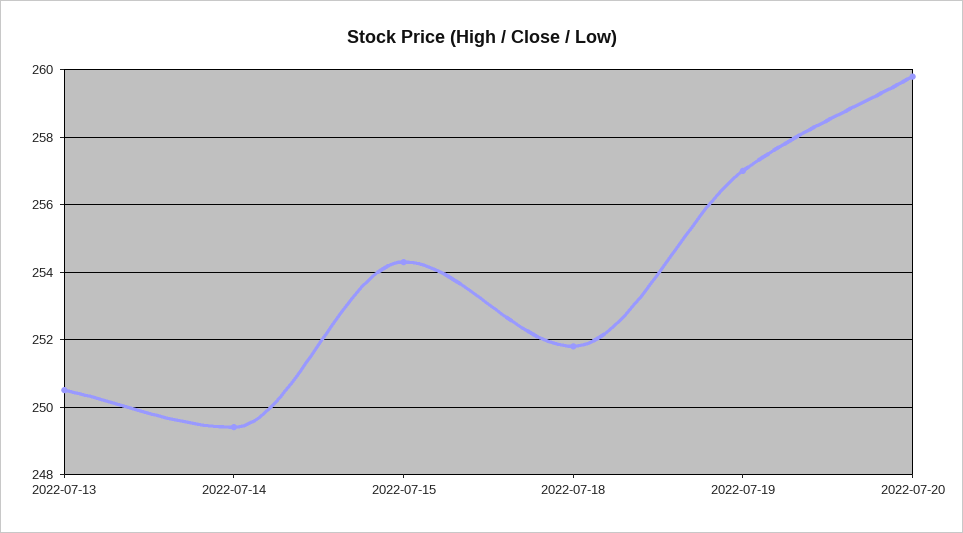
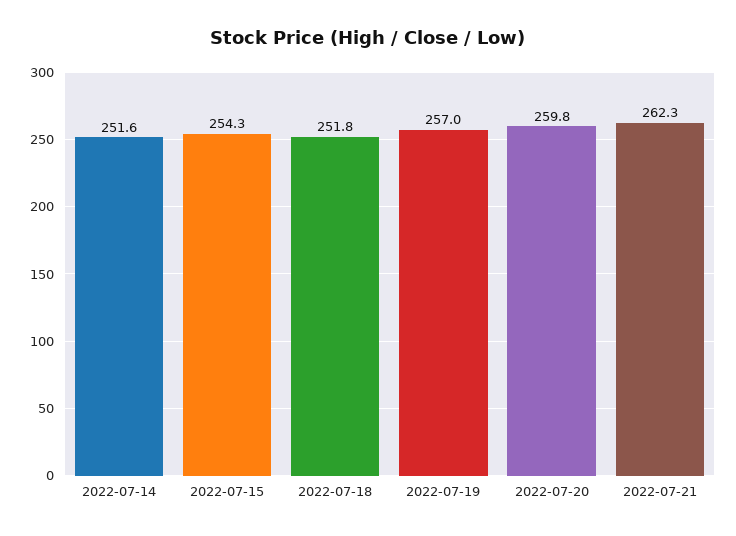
2022-07-13: 250.5 -> none
2022-07-14: 249.5 -> 251.6
2022-07-21: none -> 262.3

